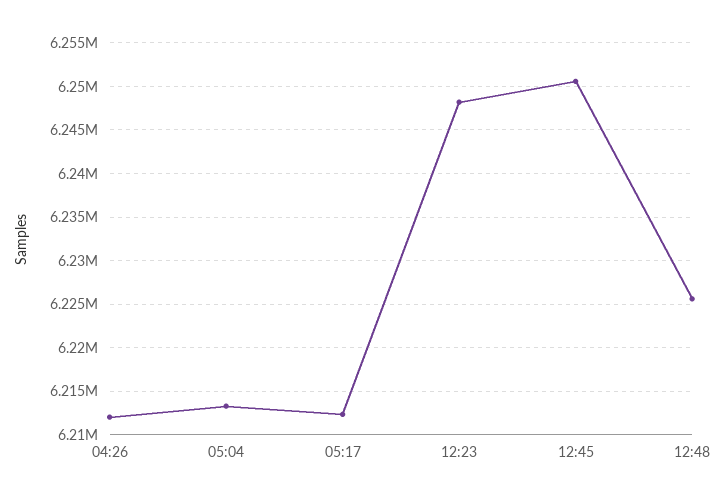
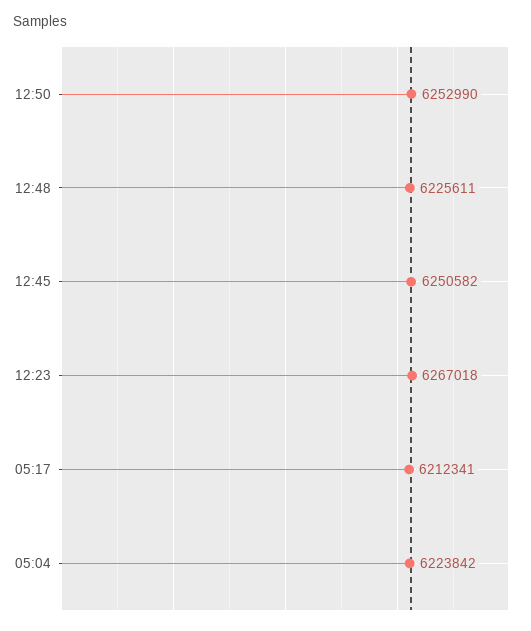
04:26: 6212000 -> none
05:04: 6213000 -> 6223842
12:23: 6248000 -> 6267018
12:50: none -> 6252990

